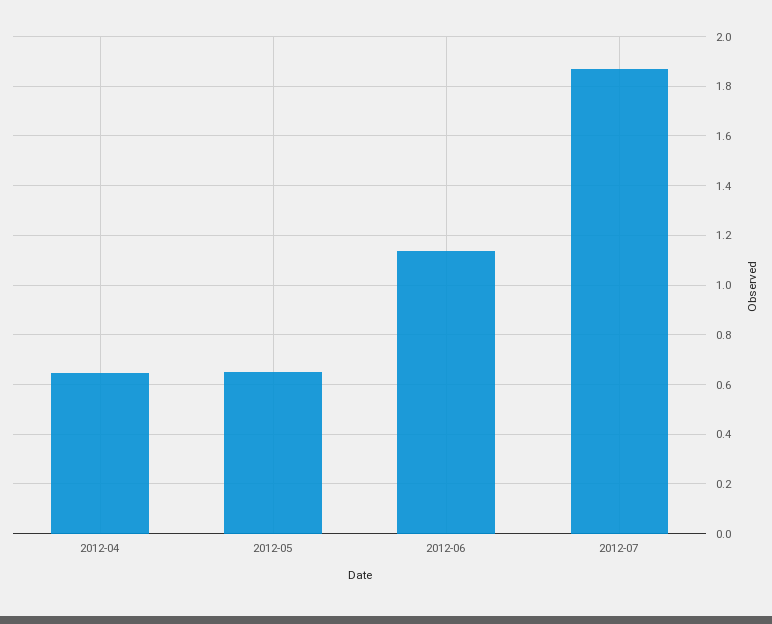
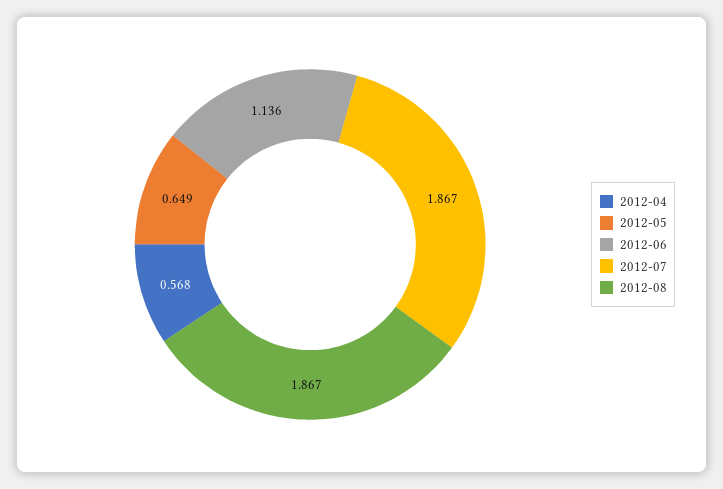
2012-04: 0.65 -> 0.568
2012-08: none -> 1.867

